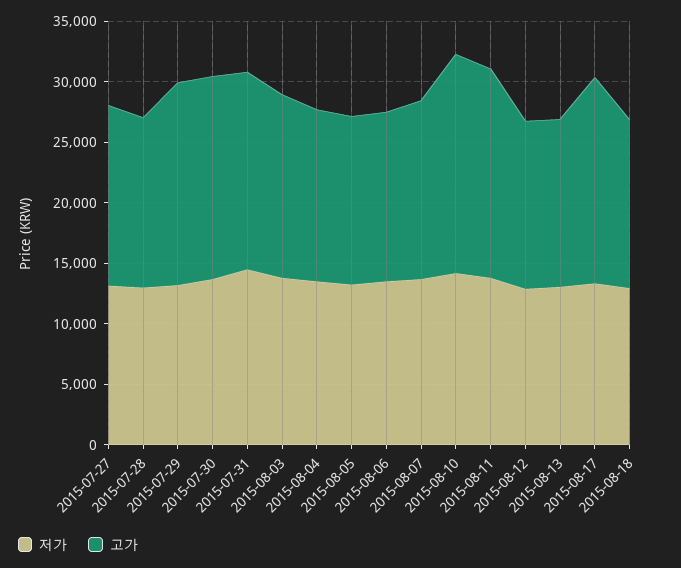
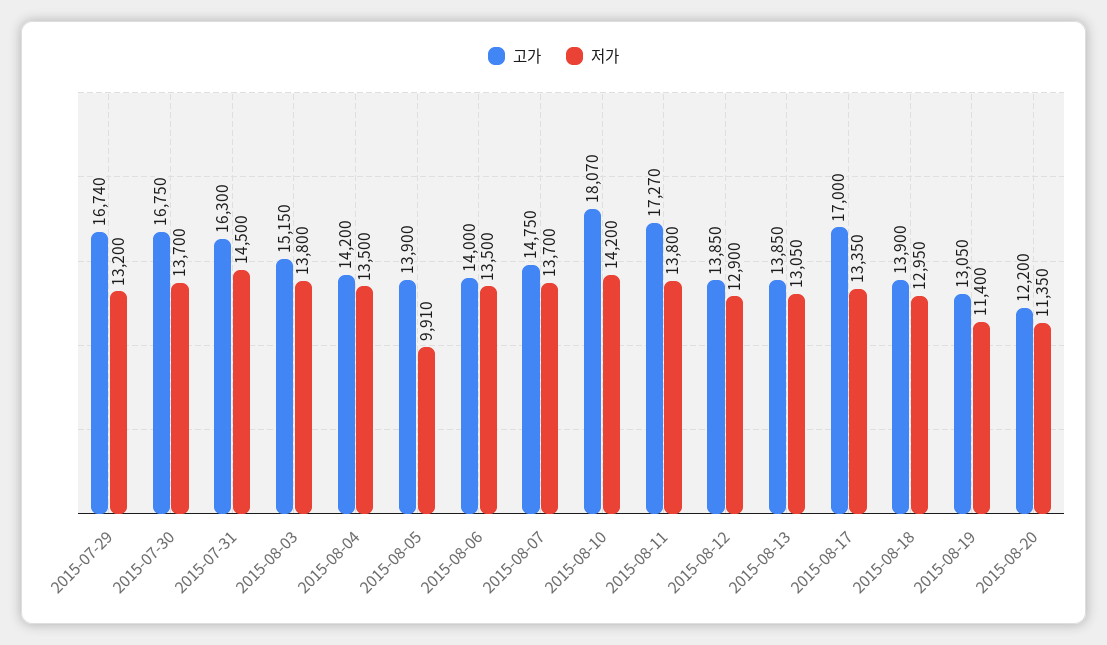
저가, 2015-07-27: 13000 -> none
고가, 2015-07-27: 15000 -> none
저가, 2015-07-28: 13000 -> none
고가, 2015-07-28: 14000 -> none
저가, 2015-08-05: 13000 -> 9910
고가, 2015-08-19: none -> 13050
저가, 2015-08-19: none -> 11400
고가, 2015-08-20: none -> 12200
저가, 2015-08-20: none -> 11350

